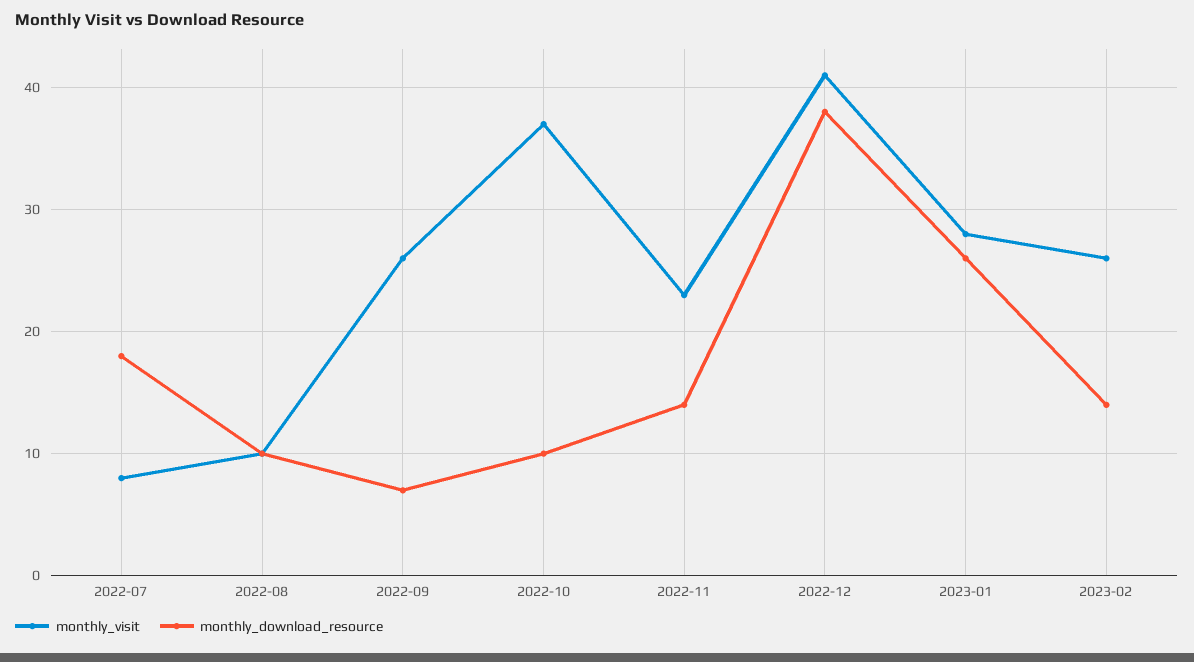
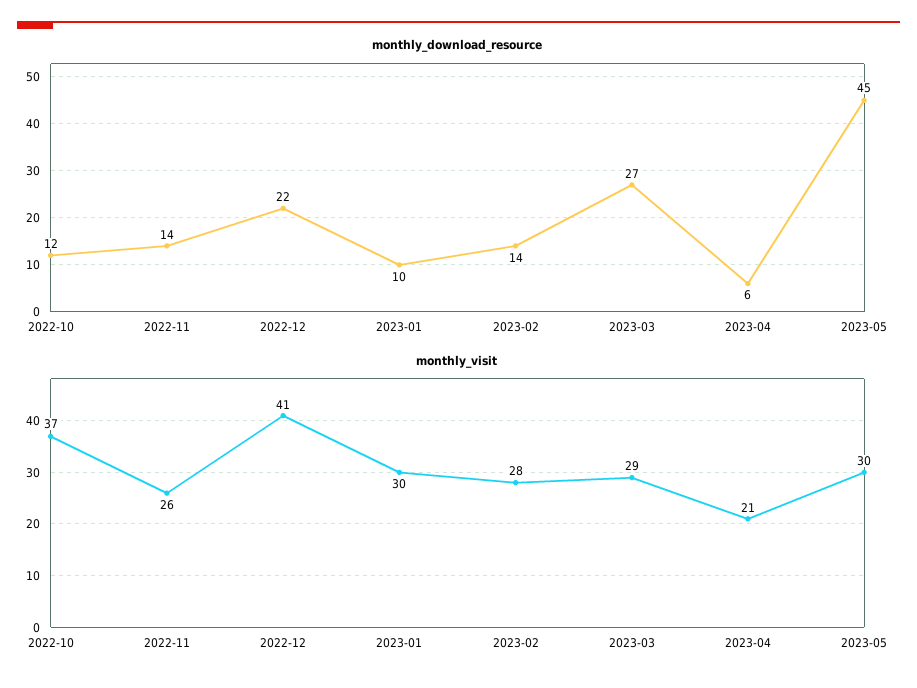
monthly_visit, 2022-07: 8 -> none
monthly_download_resource, 2022-07: 18 -> none
monthly_visit, 2022-08: 10 -> none
monthly_download_resource, 2022-08: 10 -> none
monthly_visit, 2022-09: 26 -> none
monthly_download_resource, 2022-09: 7 -> none
monthly_download_resource, 2022-10: 10 -> 12
monthly_visit, 2022-11: 23 -> 26
monthly_download_resource, 2022-12: 38 -> 22
monthly_visit, 2023-01: 28 -> 30
monthly_download_resource, 2023-01: 26 -> 10
monthly_visit, 2023-02: 26 -> 28
monthly_download_resource, 2023-03: none -> 27
monthly_download_resource, 2023-04: none -> 6
monthly_download_resource, 2023-05: none -> 45
monthly_visit, 2023-03: none -> 29
monthly_visit, 2023-04: none -> 21
monthly_visit, 2023-05: none -> 30

